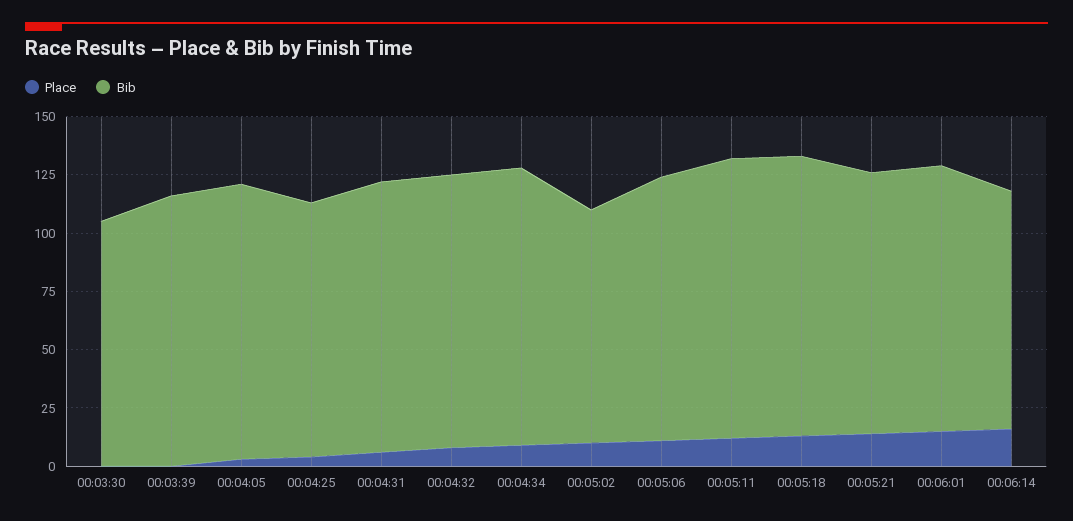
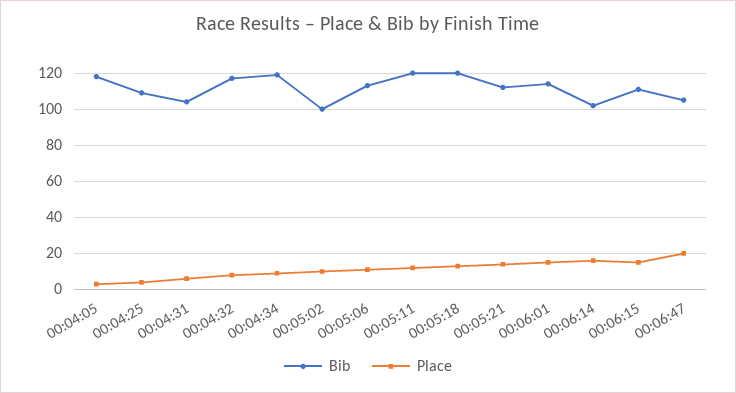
Place, 00:03:30: 0 -> none
Bib, 00:03:30: 105 -> none
Place, 00:03:39: 0 -> none
Bib, 00:03:39: 115 -> none
Bib, 00:04:31: 115 -> 105
Bib, 00:06:15: none -> 110
Place, 00:06:15: none -> 15
Bib, 00:06:47: none -> 105
Place, 00:06:47: none -> 20

